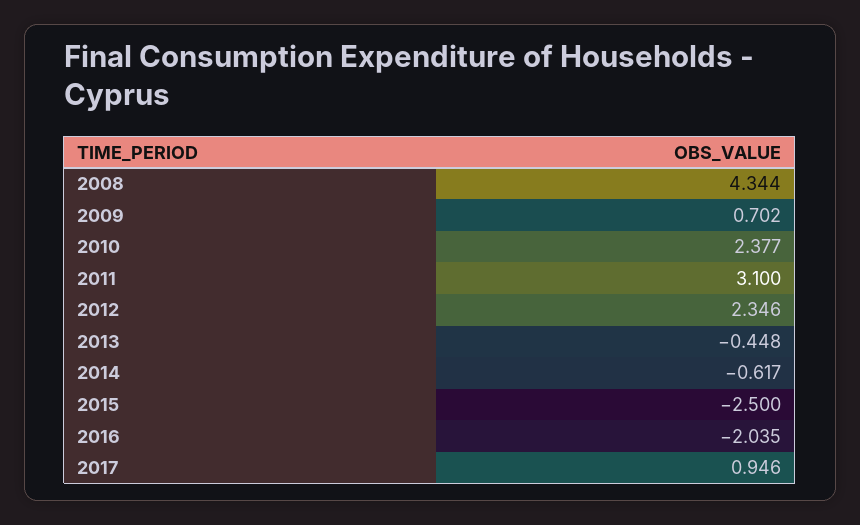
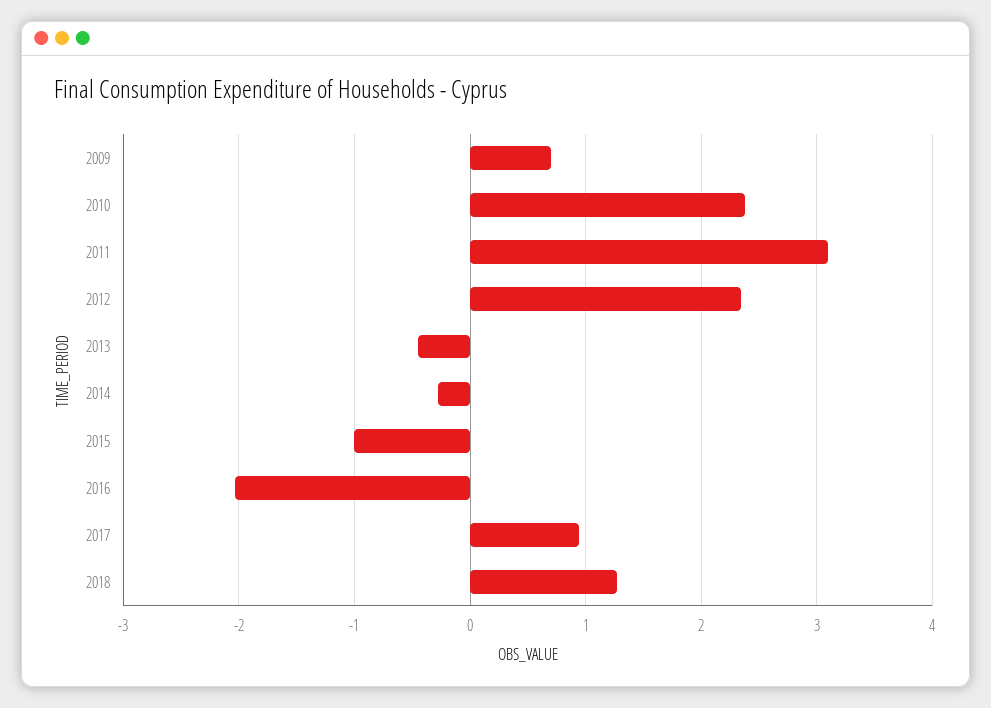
2008: 4.344 -> none
2014: -0.617 -> -0.3
2015: -2.5 -> -1
2018: none -> 1.3

